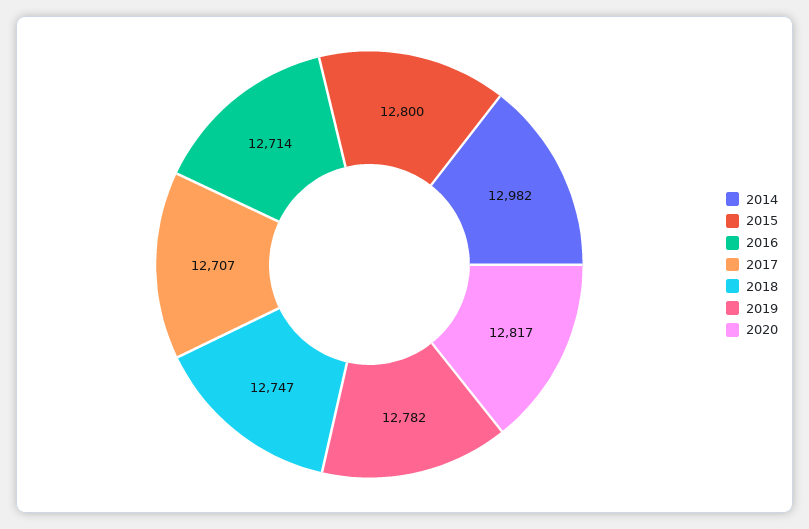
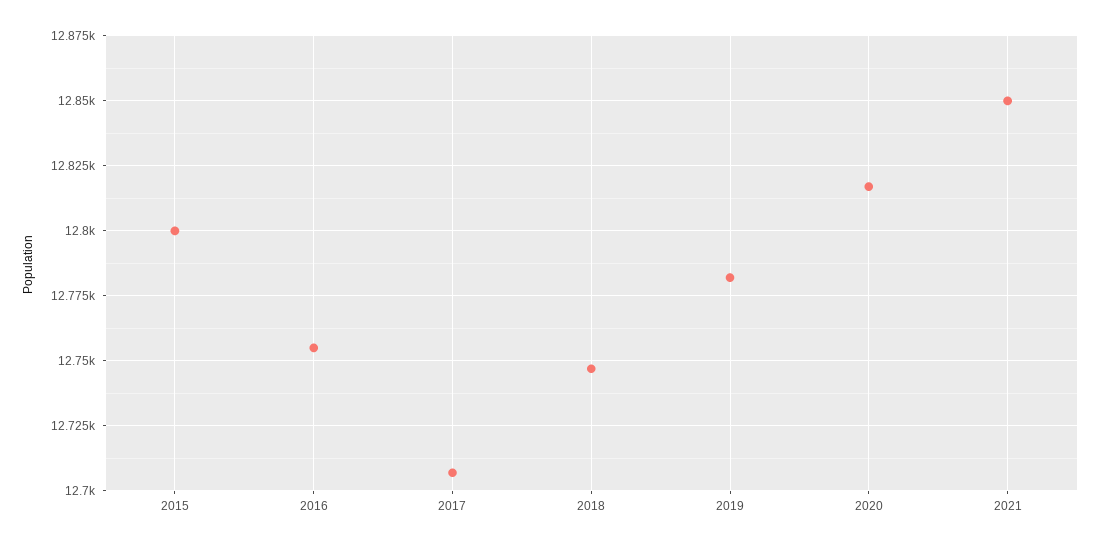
2014: 12982 -> none
2016: 12714 -> 12755
2021: none -> 12850

